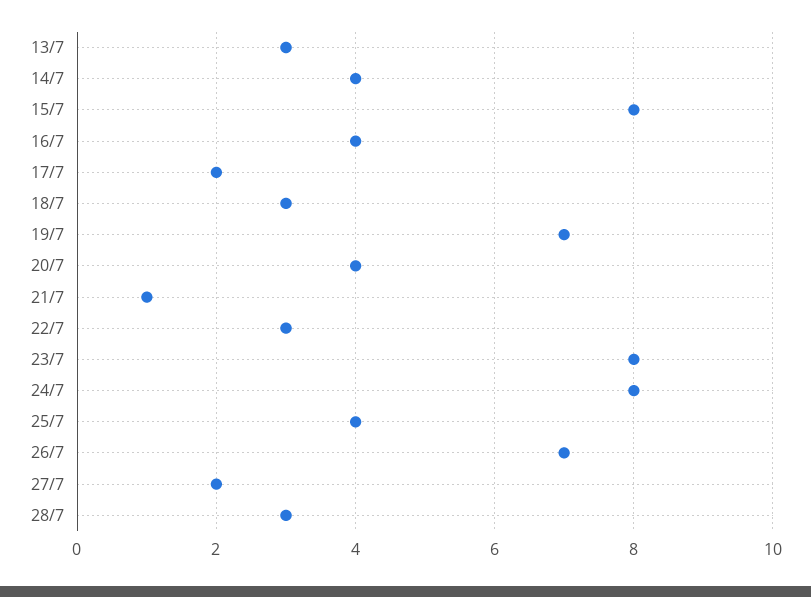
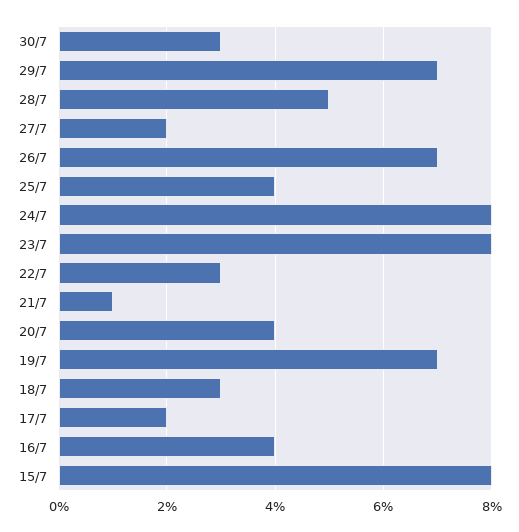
13/7: 3 -> none
14/7: 4 -> none
28/7: 3 -> 5
30/7: none -> 3
29/7: none -> 7

